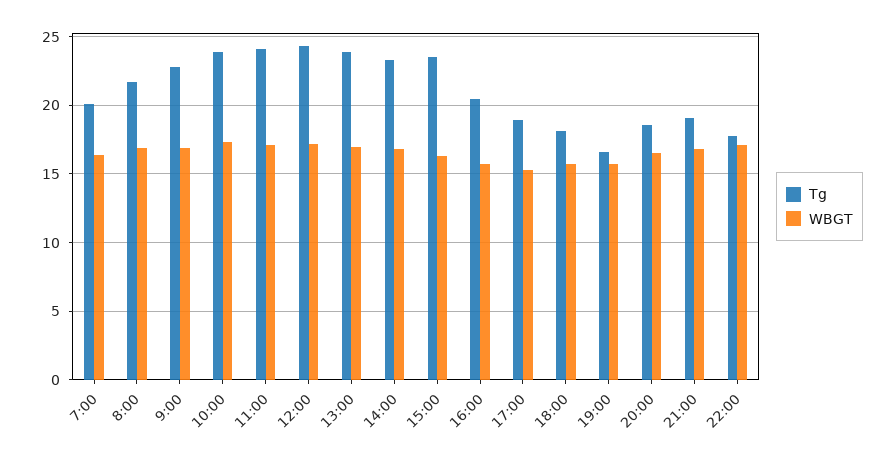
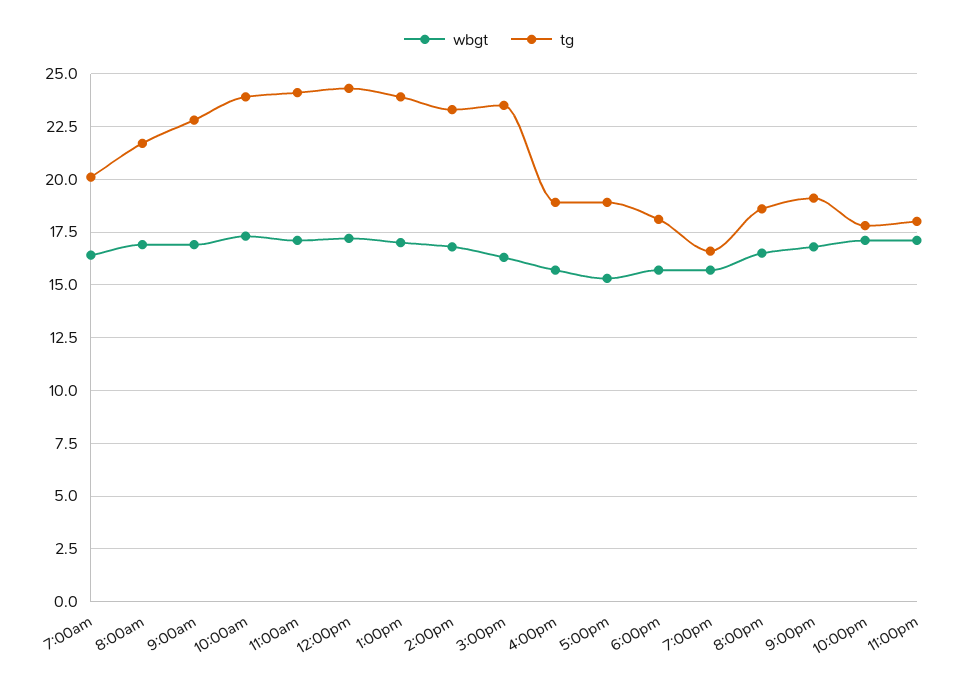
Tg, 16:00: 20.5 -> 19
WBGT, 11:00pm: none -> 17
Tg, 11:00pm: none -> 18

